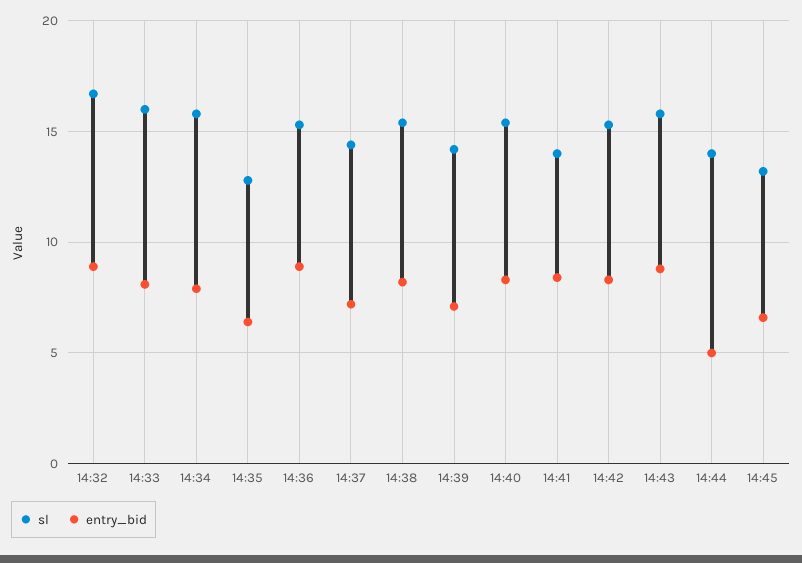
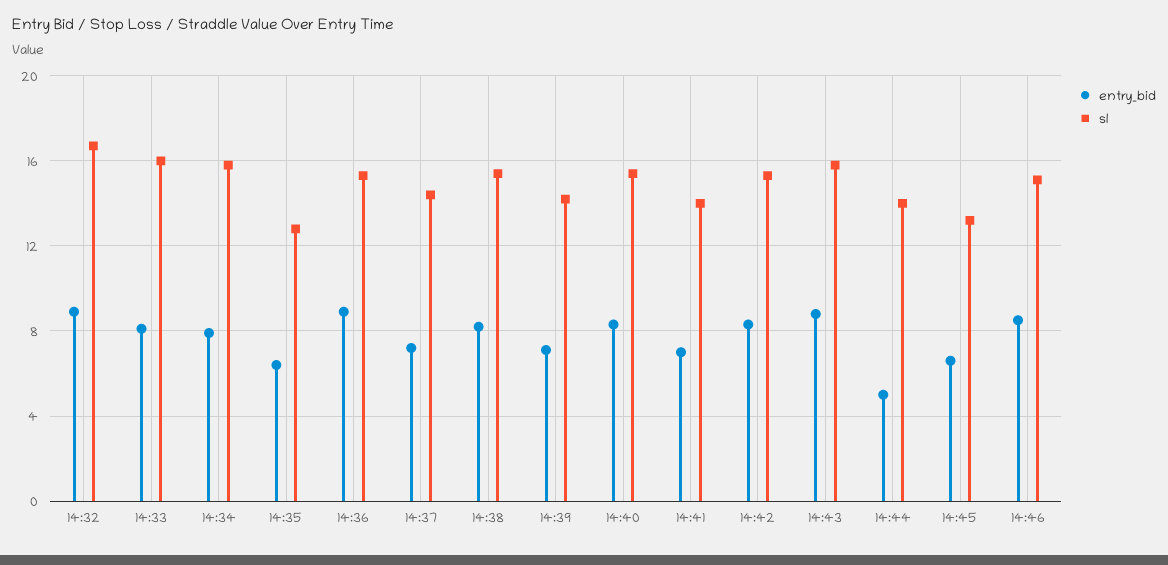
entry_bid, 14:41: 8.5 -> 7
entry_bid, 14:46: none -> 8.5
sl, 14:46: none -> 15

